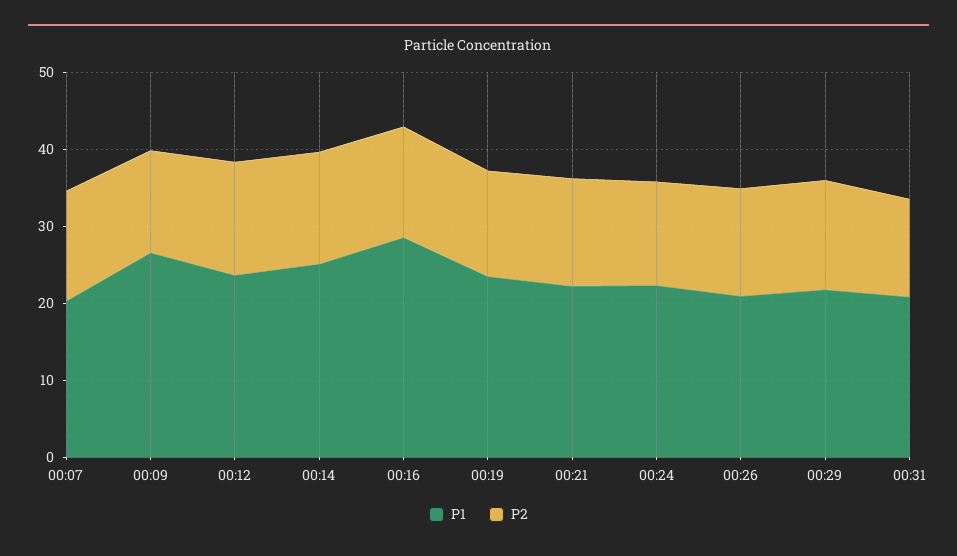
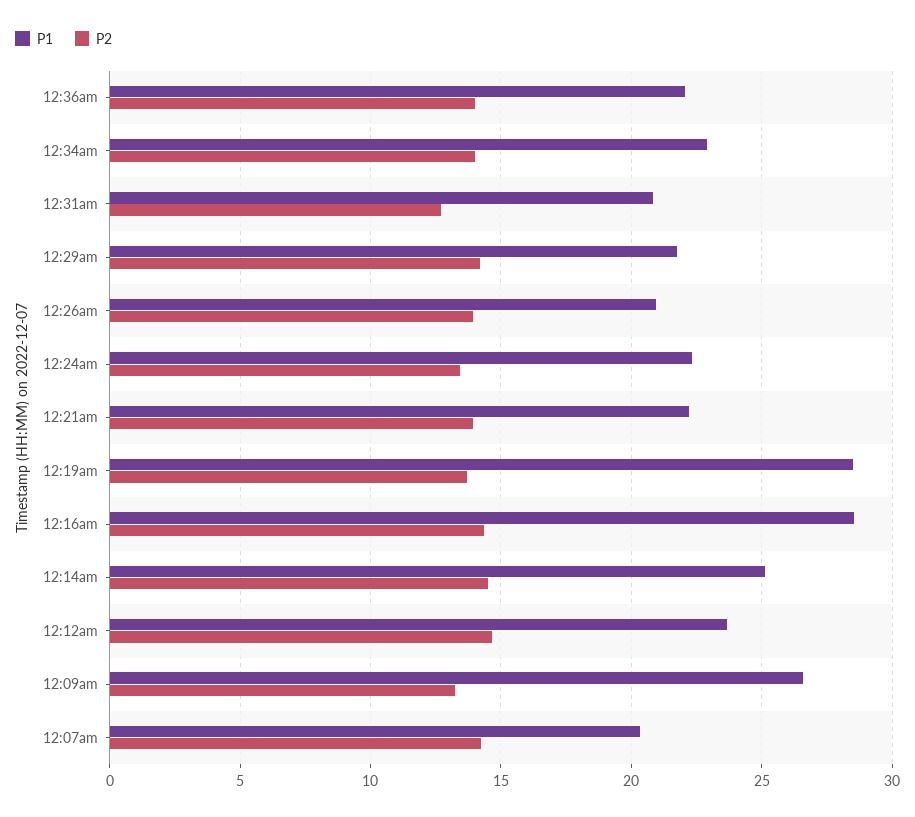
P1, 00:19: 24 -> 28.5
P1, 12:36am: none -> 22
P2, 12:36am: none -> 14
P1, 12:34am: none -> 23
P2, 12:34am: none -> 14

